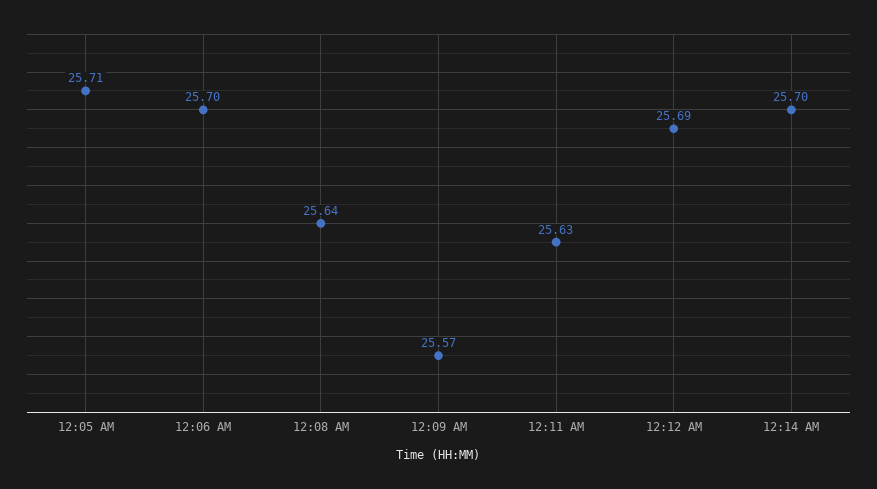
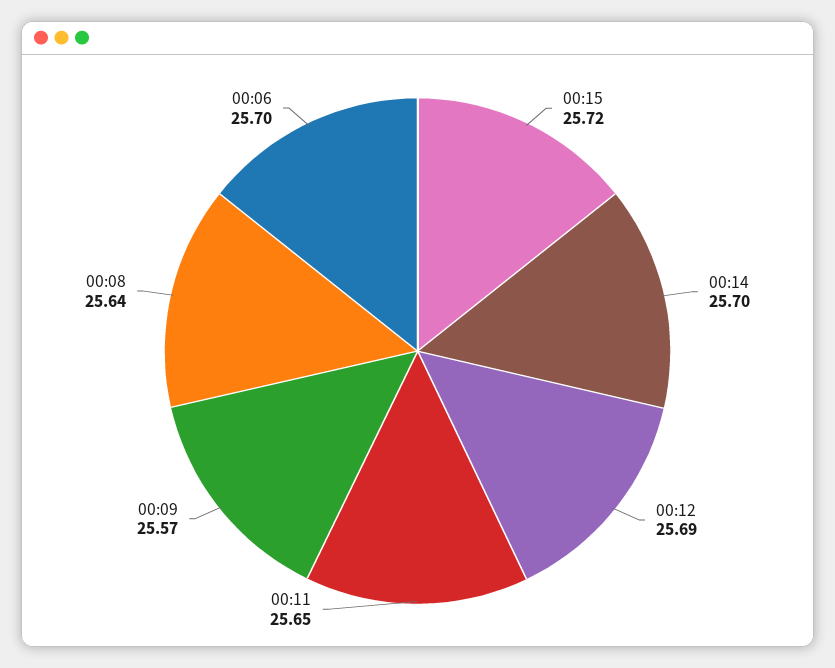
12:05 AM: 25.71 -> none
12:11 AM: 25.63 -> 25.65
00:15: none -> 25.72

